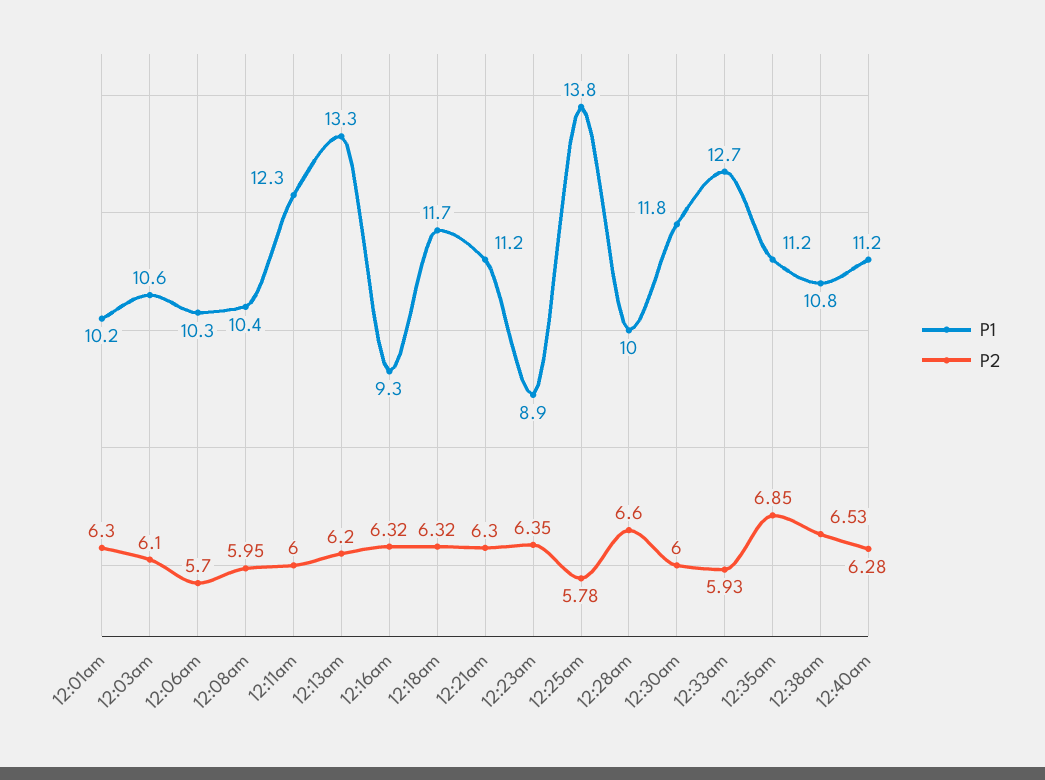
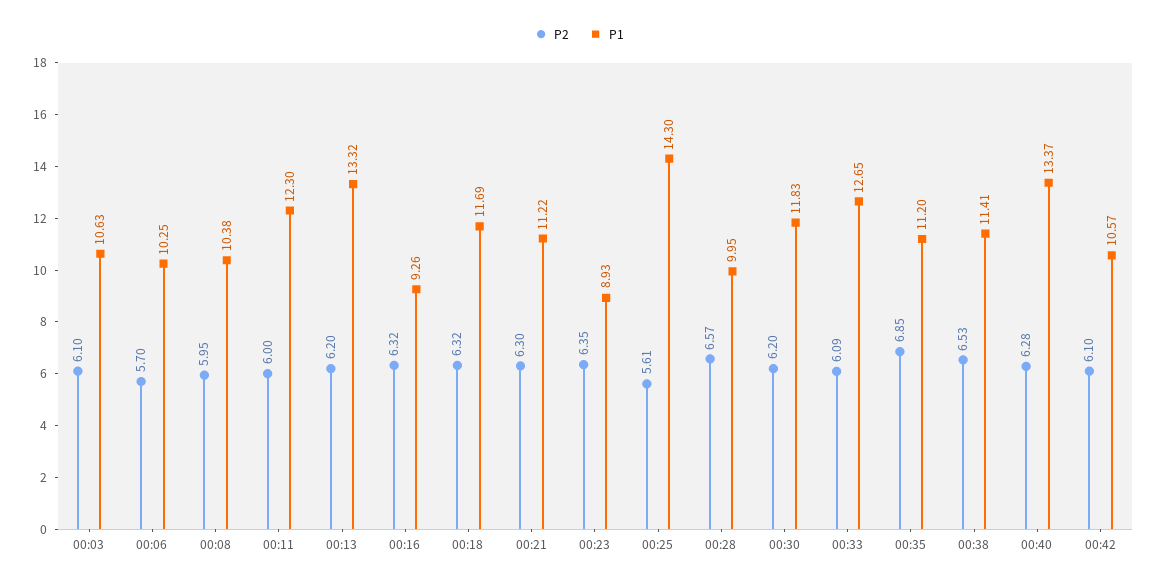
P1, 12:01am: 10.2 -> none
P2, 12:01am: 6.3 -> none
P1, 12:25am: 13.8 -> 14.3
P2, 12:25am: 5.78 -> 5.61
P2, 12:28am: 6.6 -> 6.57
P2, 12:30am: 6 -> 6.2
P2, 12:33am: 5.93 -> 6.09
P1, 12:38am: 10.8 -> 11.41
P1, 12:40am: 11.2 -> 13.37
P2, 00:42: none -> 6.1
P1, 00:42: none -> 10.57

